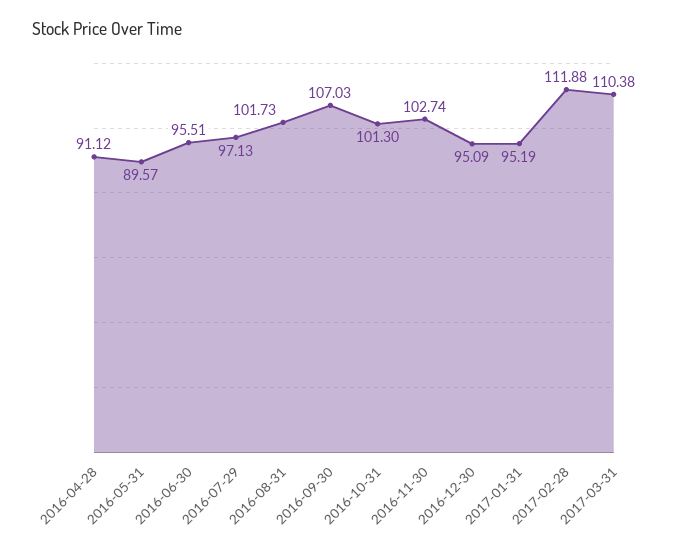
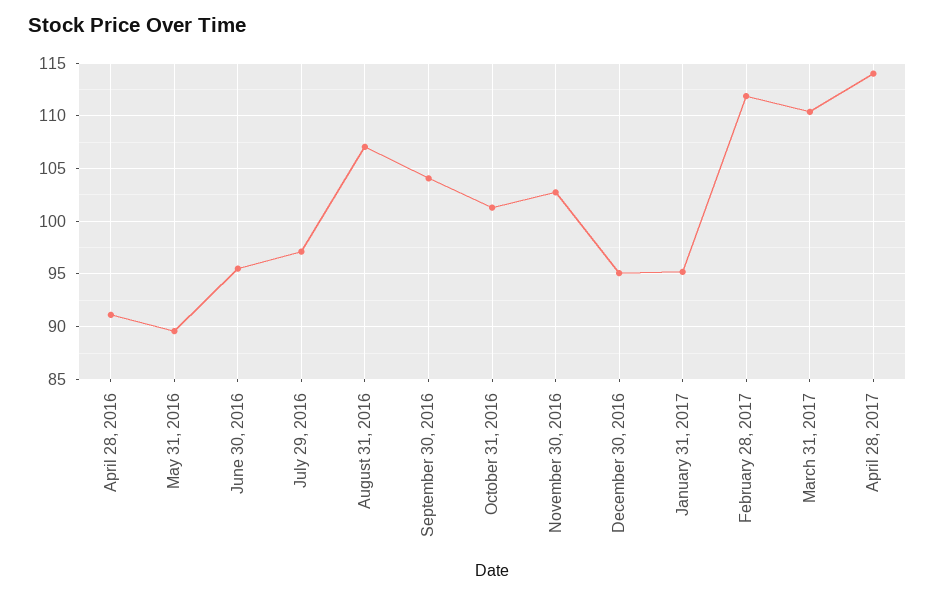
2016-08-31: 101.73 -> 107
2016-09-30: 107.03 -> 104
April 28, 2017: none -> 114

